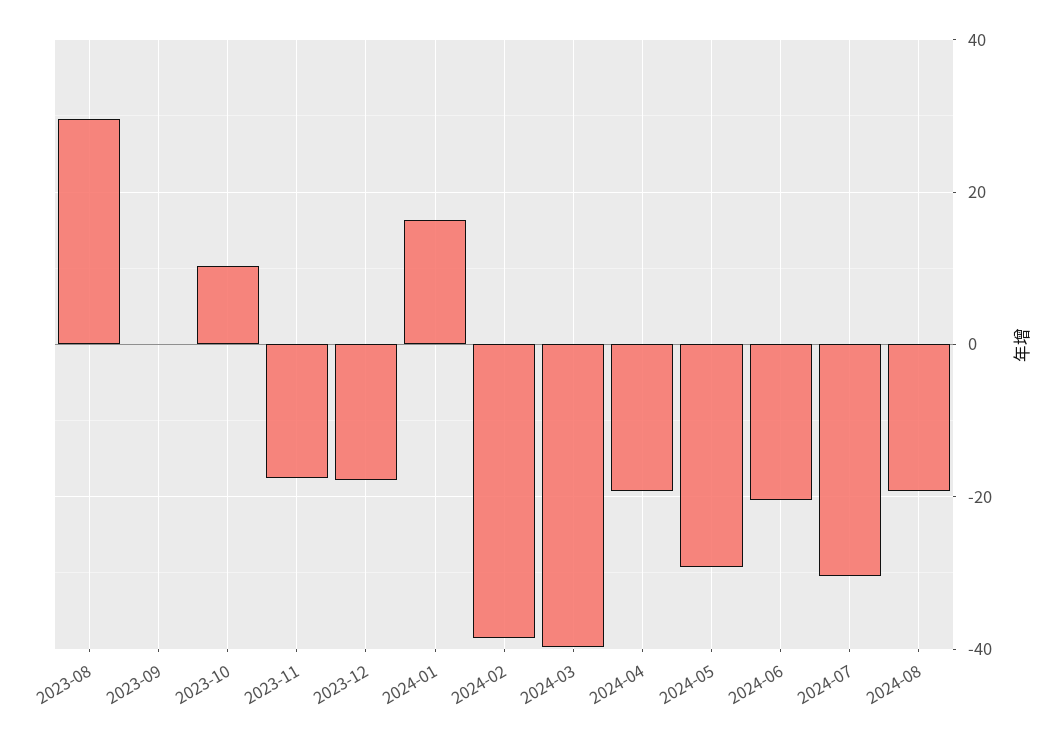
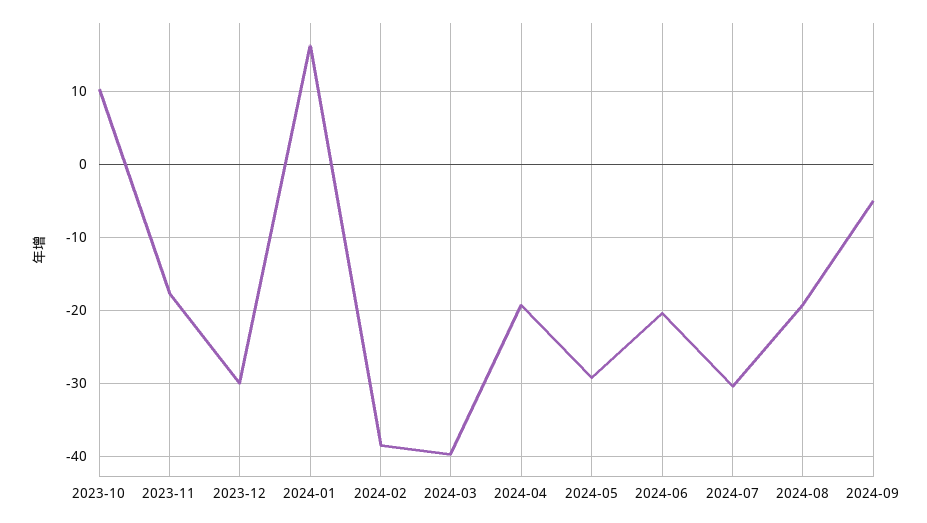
2023-08: 30 -> none
2023-09: 0 -> none
2023-12: -18 -> -30
2024-09: none -> -5

